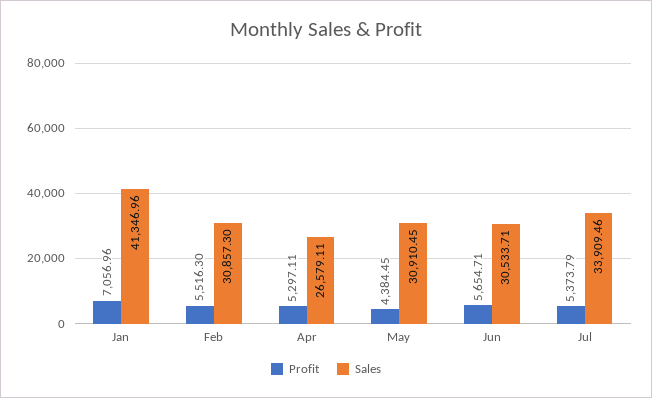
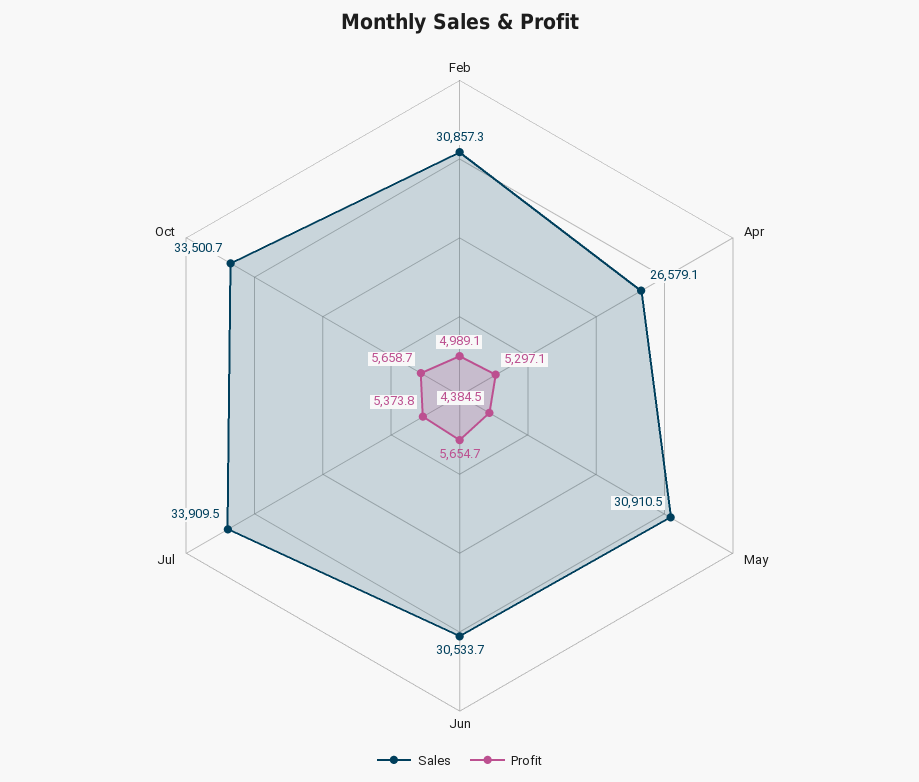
Profit, Jan: 7056.96 -> none
Sales, Jan: 41346.96 -> none
Profit, Feb: 5516.3 -> 4989.1
Sales, Oct: none -> 33500.7
Profit, Oct: none -> 5658.7

